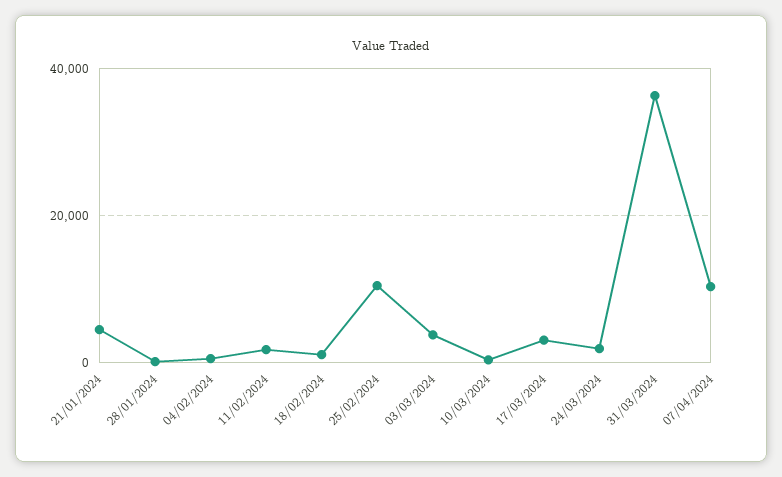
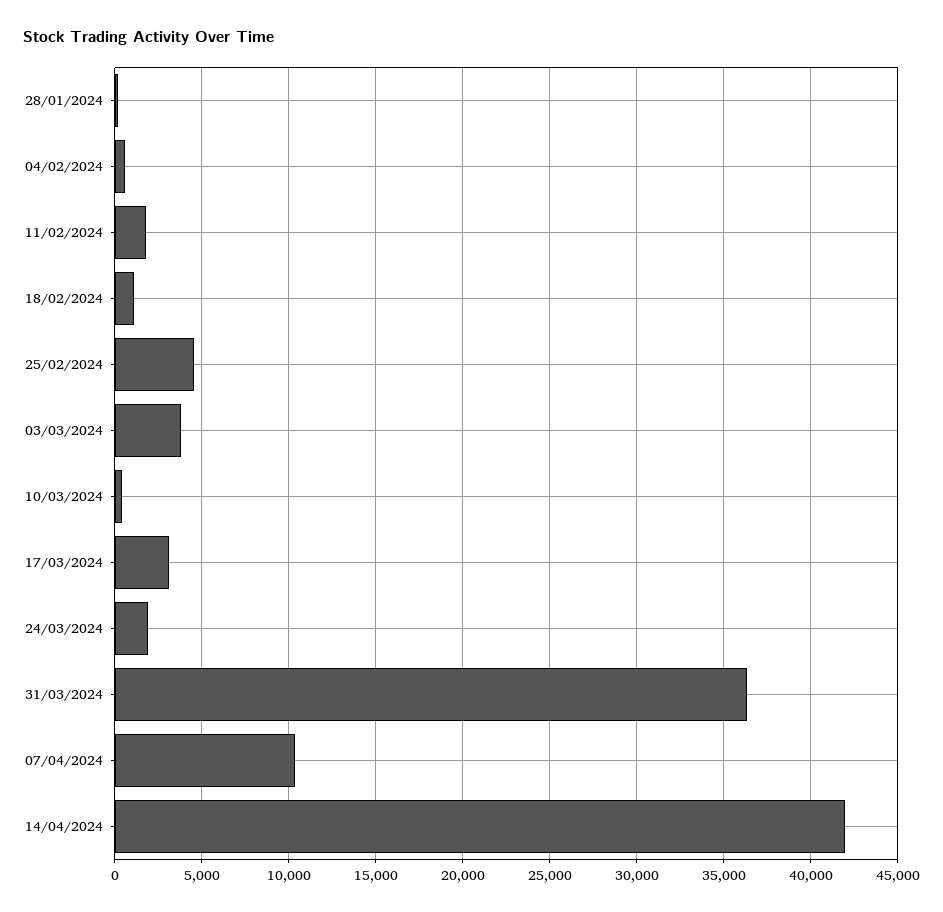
21/01/2024: 4000 -> none
25/02/2024: 10000 -> 4500
14/04/2024: none -> 42000

